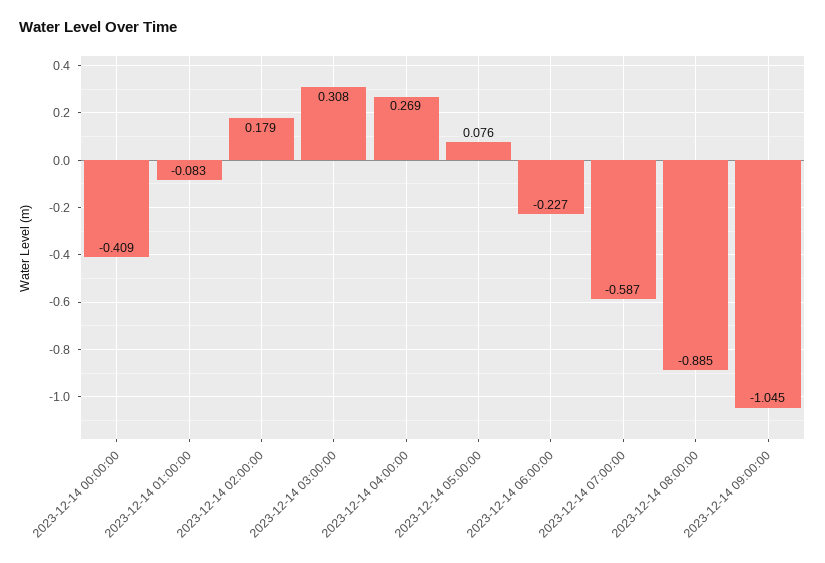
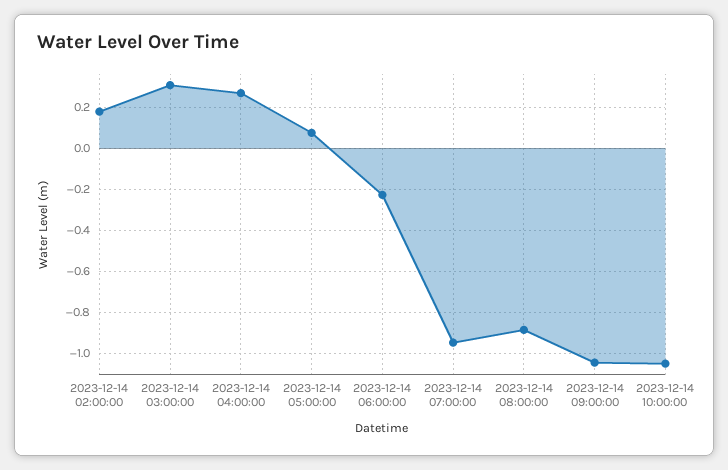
2023-12-14 00:00:00: -0.409 -> none
2023-12-14 01:00:00: -0.083 -> none
2023-12-14 07:00:00: -0.587 -> -0.95
2023-12-14 10:00:00: none -> -1.05

